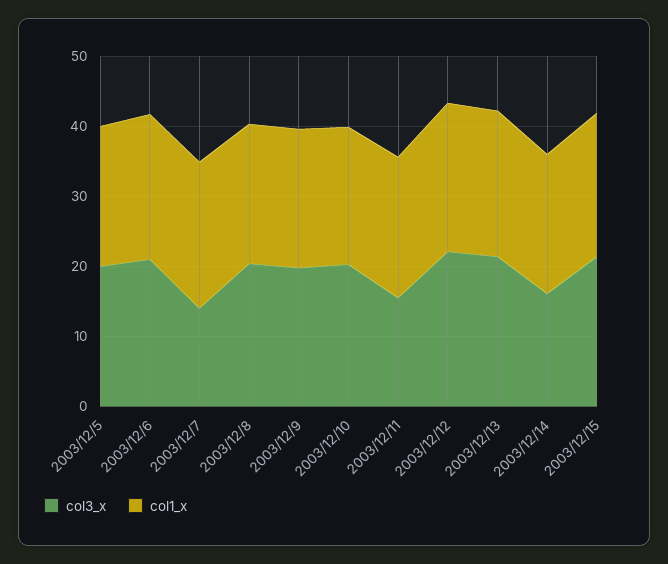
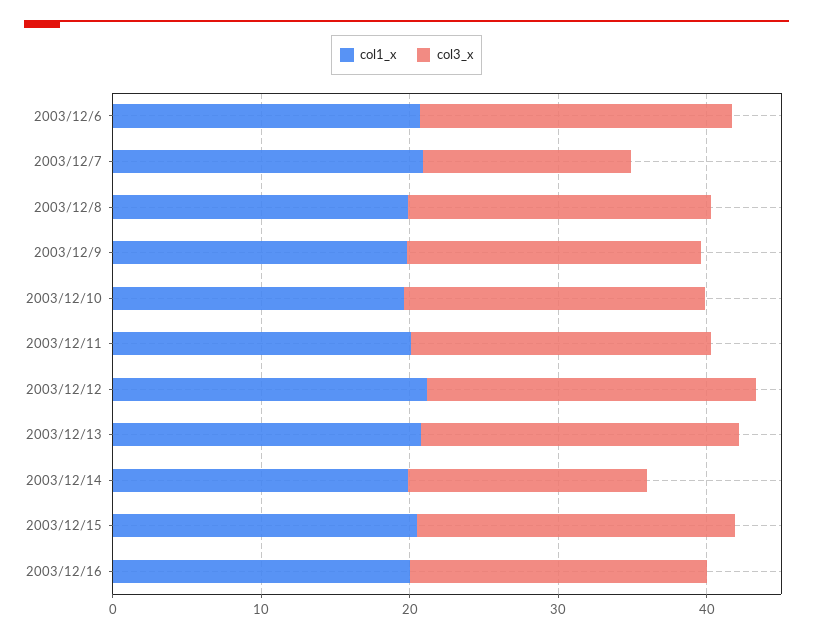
col3_x, 2003/12/5: 20 -> none
col1_x, 2003/12/5: 20 -> none
col3_x, 2003/12/11: 16 -> 20
col1_x, 2003/12/16: none -> 20
col3_x, 2003/12/16: none -> 20

